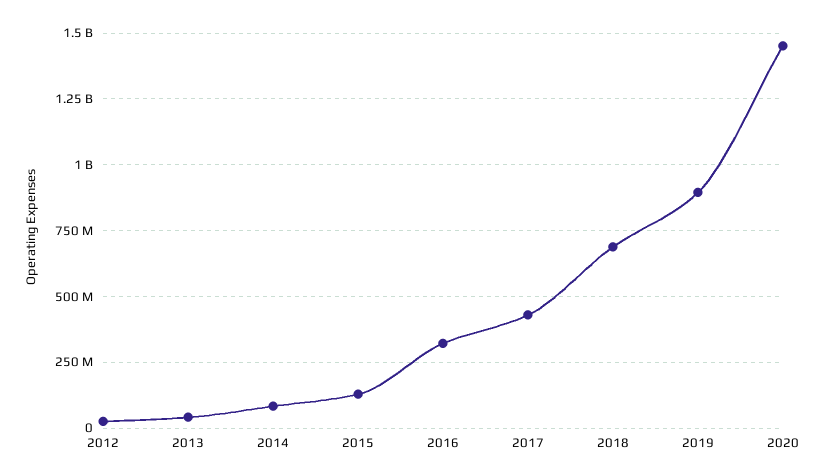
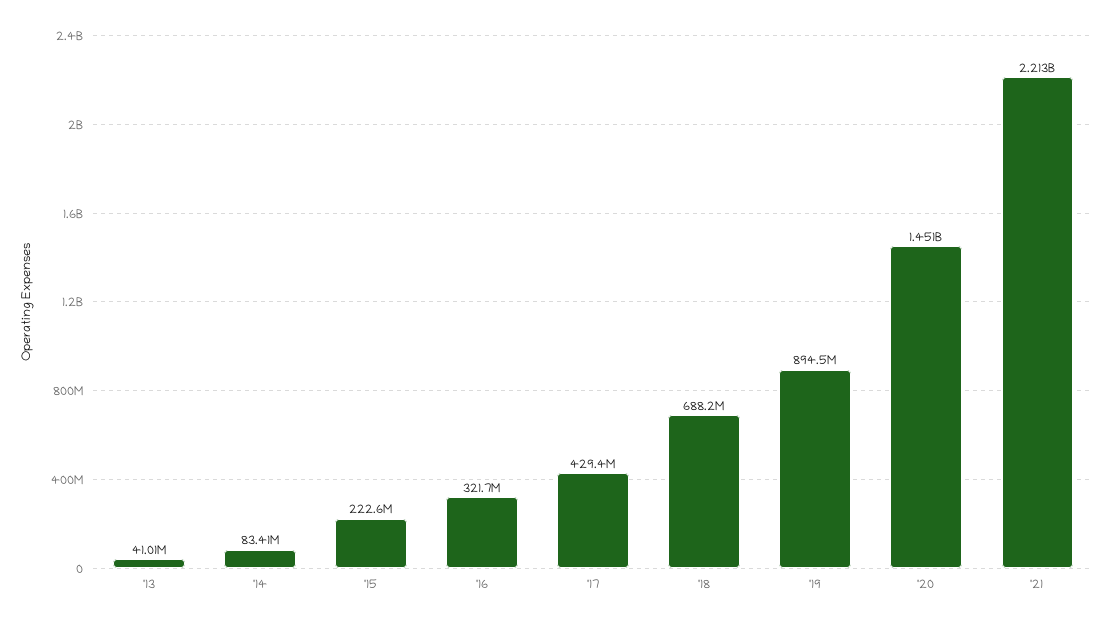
2012: 25000000 -> none
2015: 125000000 -> 222600000
'21: none -> 2213000000

